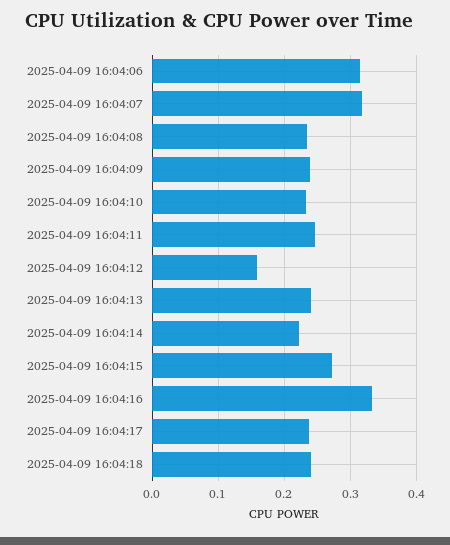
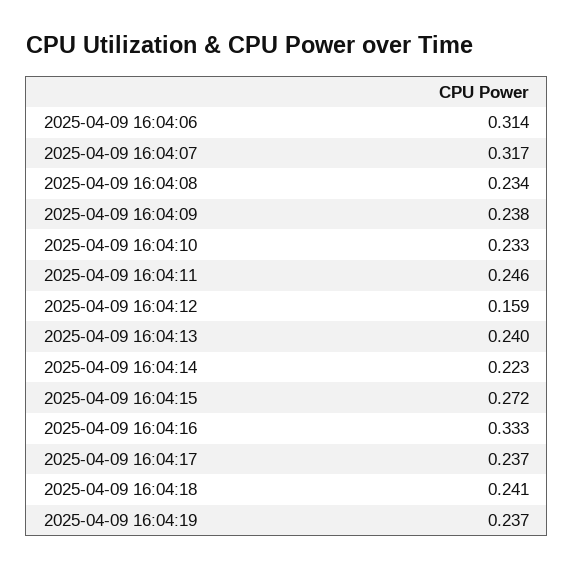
2025-04-09 16:04:19: none -> 0.237

